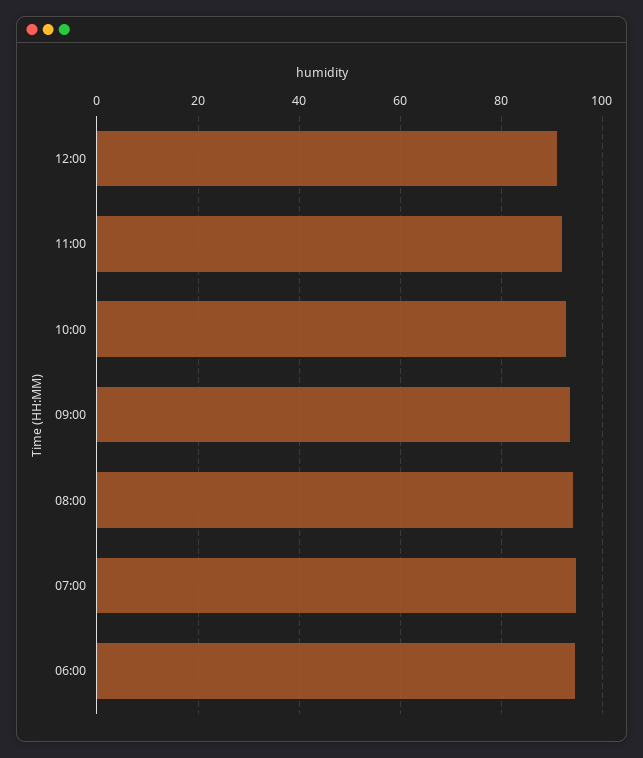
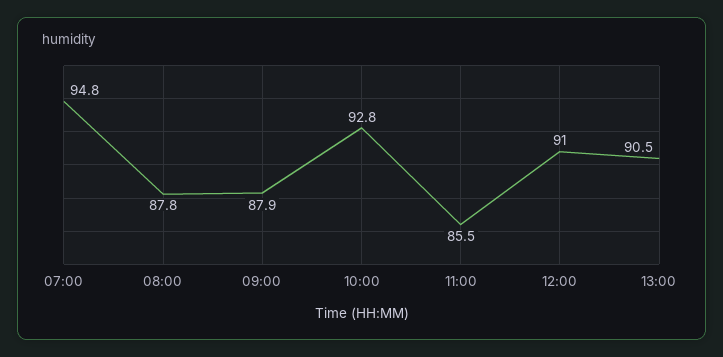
11:00: 92 -> 85.5
09:00: 94 -> 87.9
08:00: 94 -> 87.8
06:00: 94 -> none
13:00: none -> 90.5

